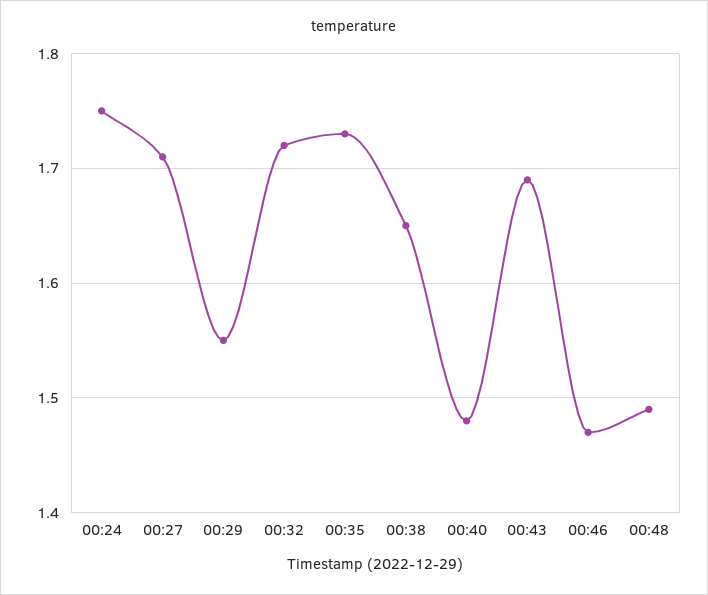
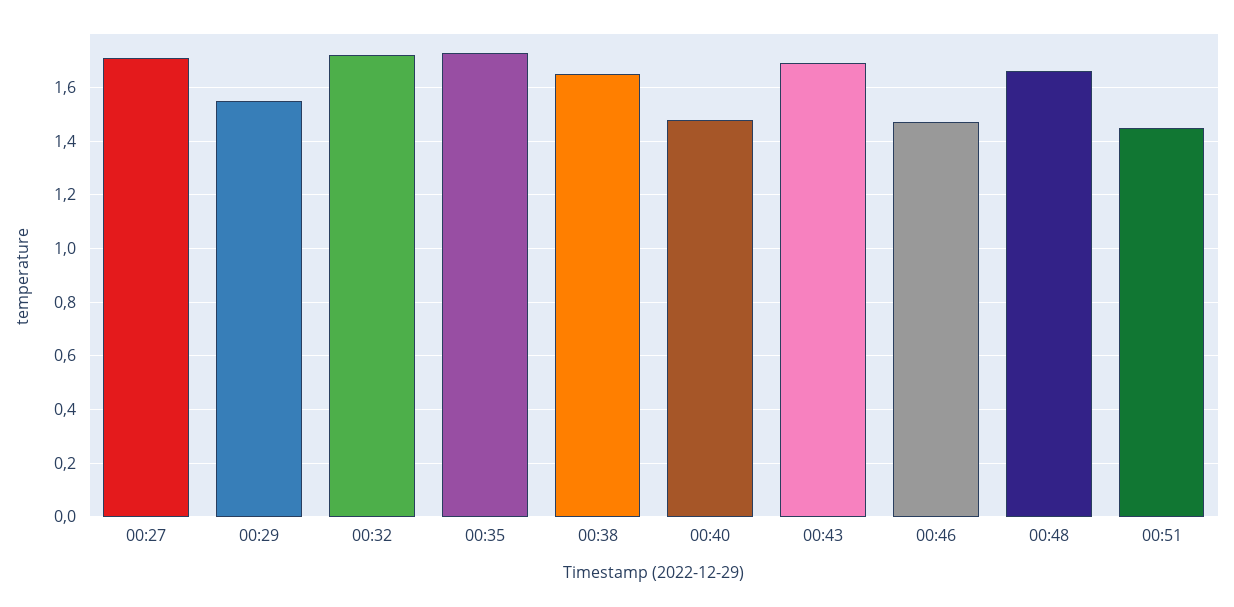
00:24: 1.75 -> none
00:48: 1.49 -> 1.65
00:51: none -> 1.45

